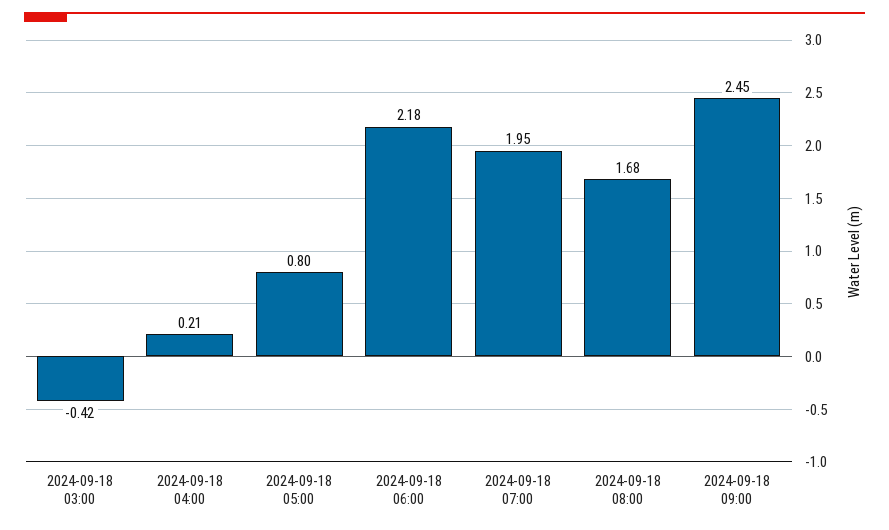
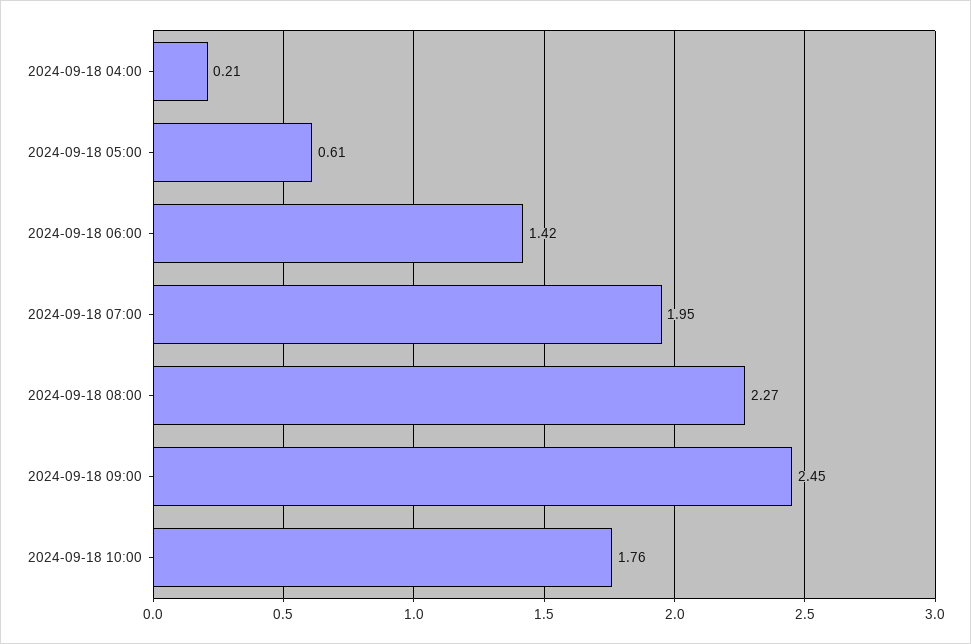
2024-09-18 03:00: -0.42 -> none
2024-09-18 05:00: 0.8 -> 0.61
2024-09-18 06:00: 2.18 -> 1.42
2024-09-18 08:00: 1.68 -> 2.27
2024-09-18 10:00: none -> 1.76

